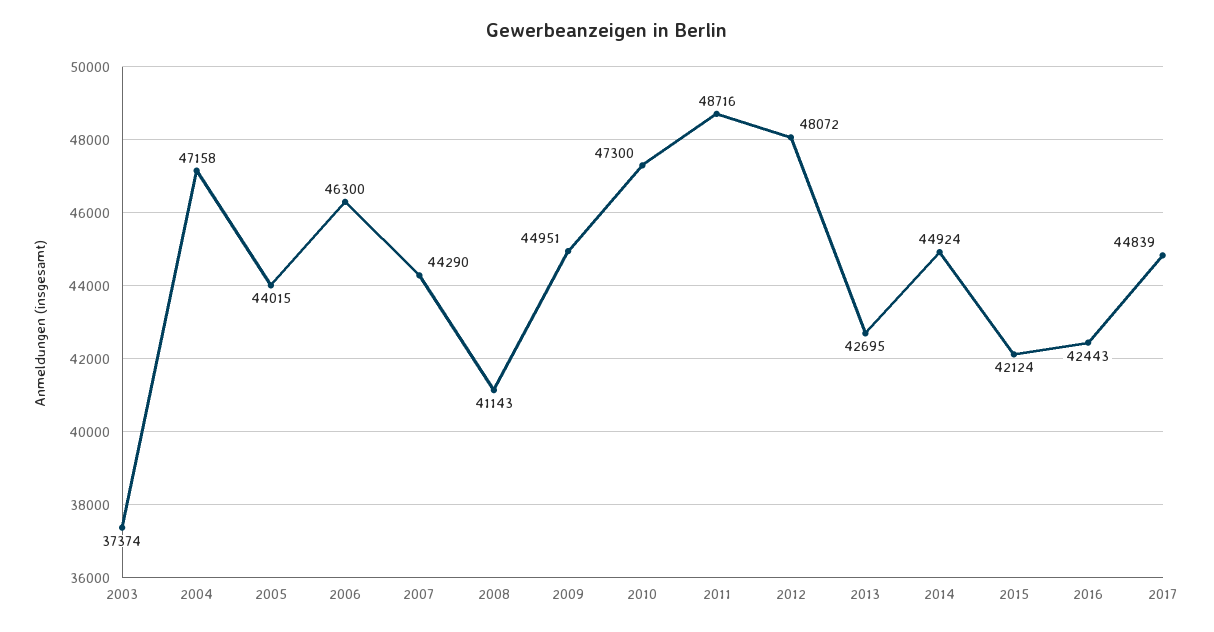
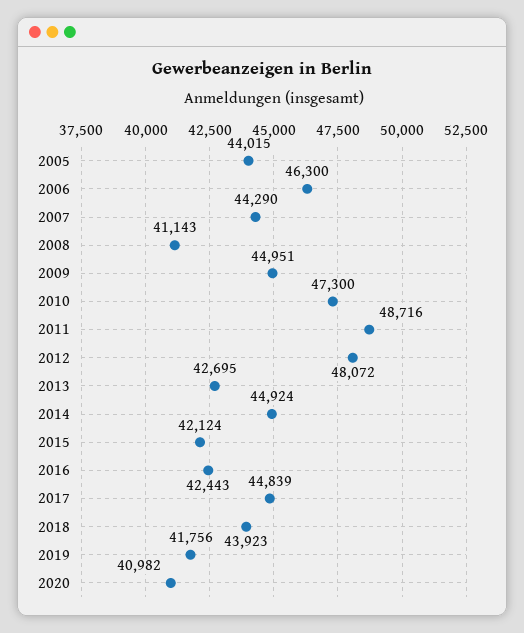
2003: 37374 -> none
2004: 47158 -> none
2018: none -> 43923
2019: none -> 41756
2020: none -> 40982

